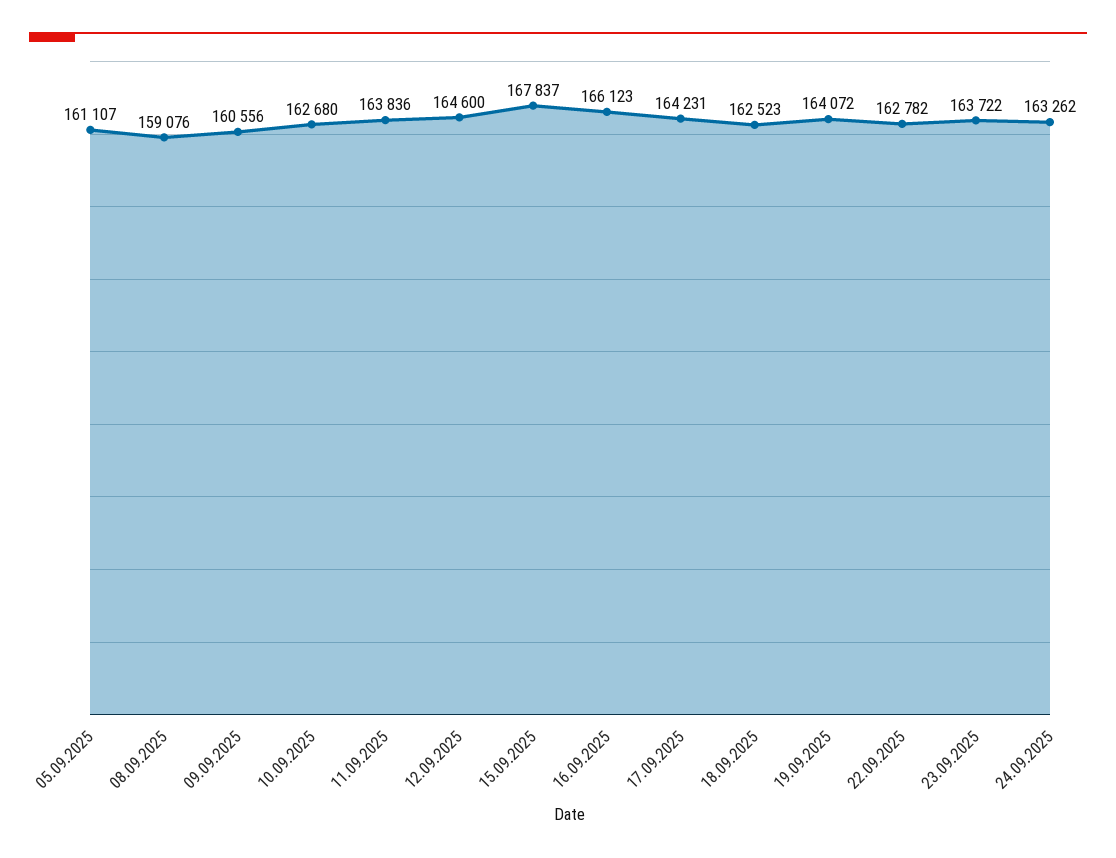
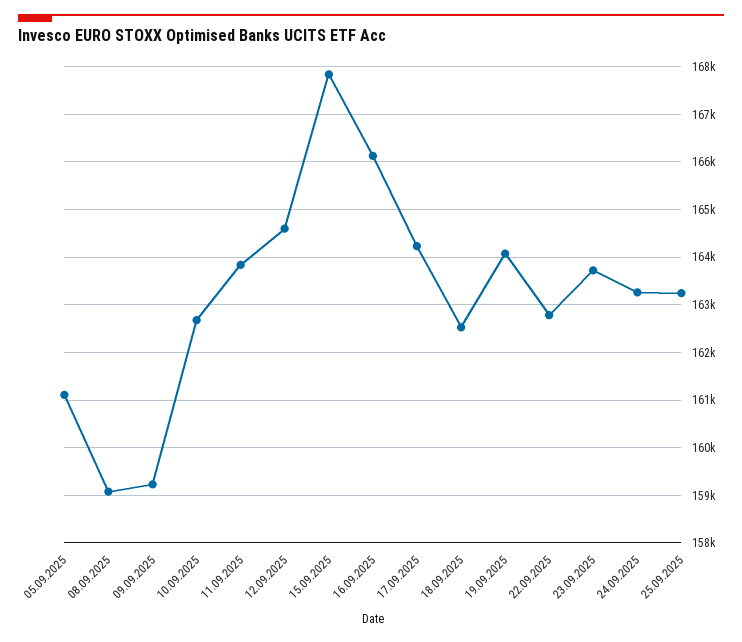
09.09.2025: 160556 -> 159200
25.09.2025: none -> 163200

